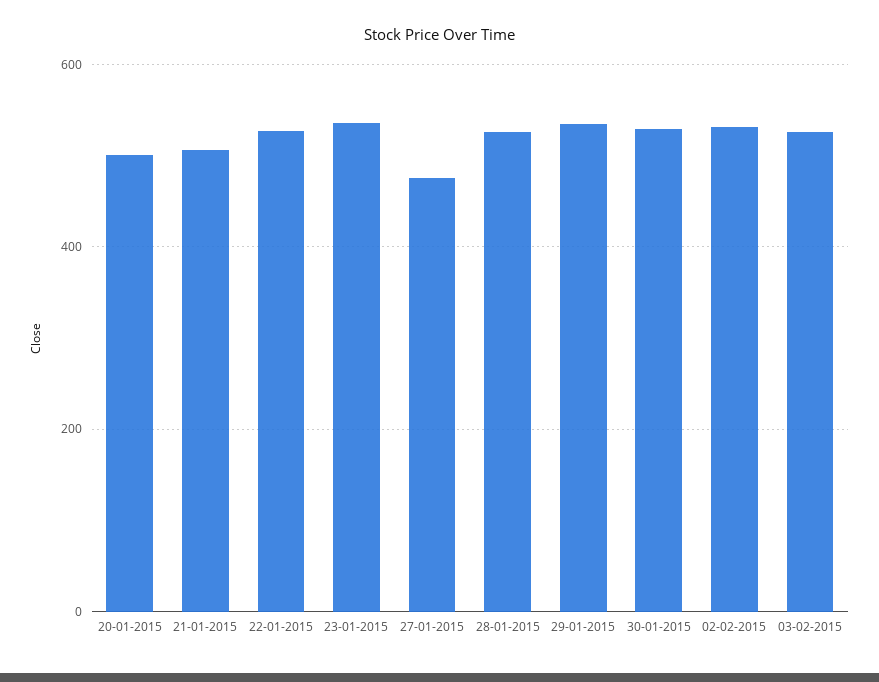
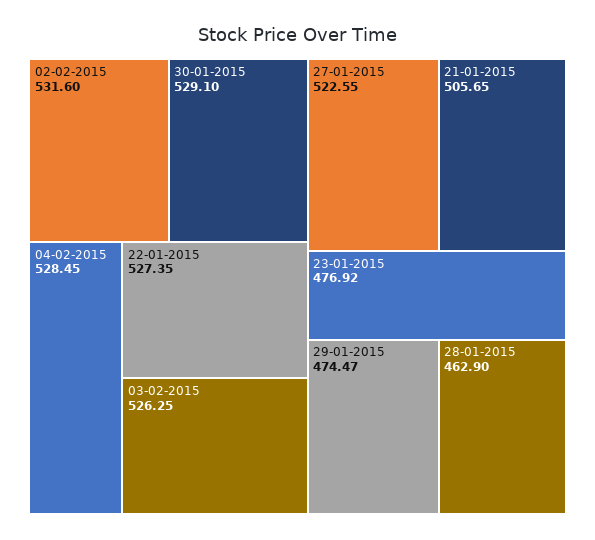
20-01-2015: 500 -> none
23-01-2015: 540 -> 476.92
27-01-2015: 480 -> 522.55
28-01-2015: 520 -> 462.9
29-01-2015: 540 -> 474.47
04-02-2015: none -> 528.45

